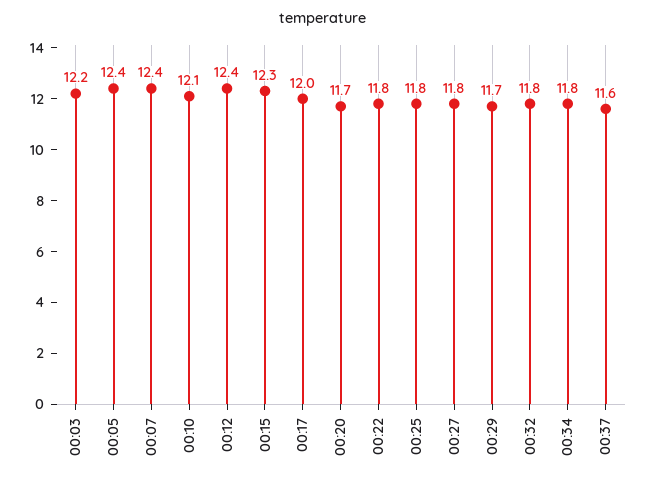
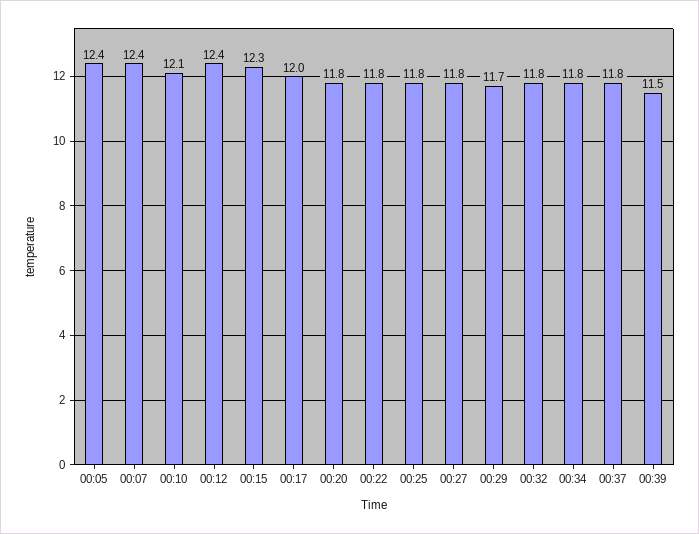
00:03: 12.2 -> none
00:20: 11.7 -> 11.8
00:37: 11.6 -> 11.8
00:39: none -> 11.5

